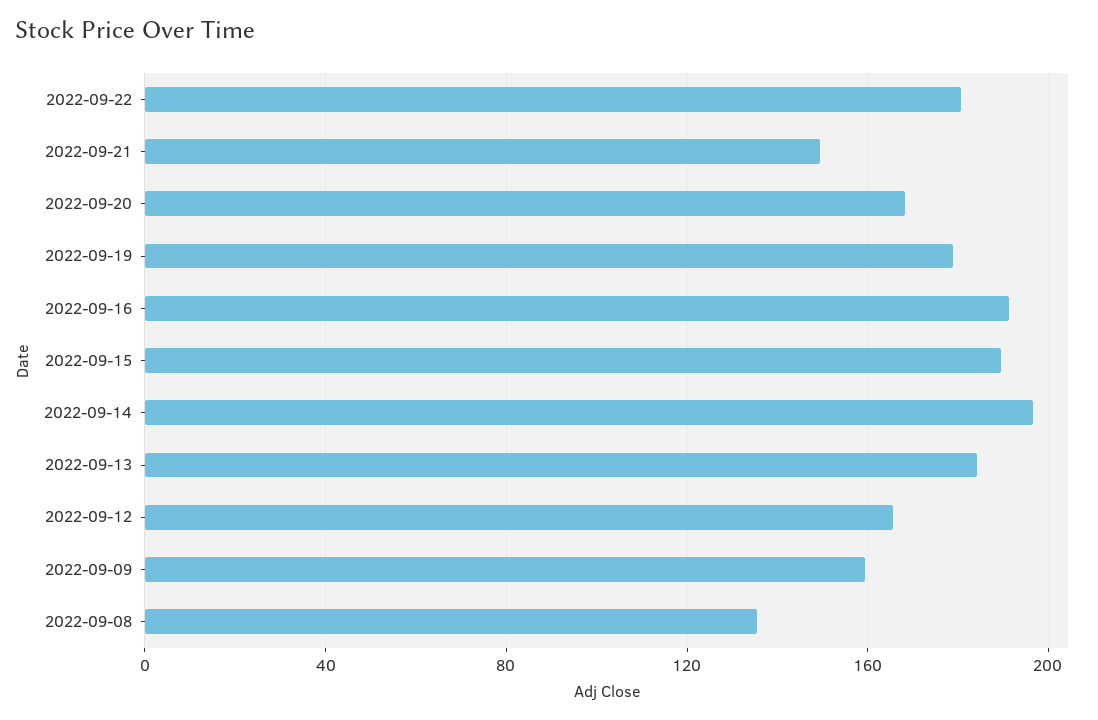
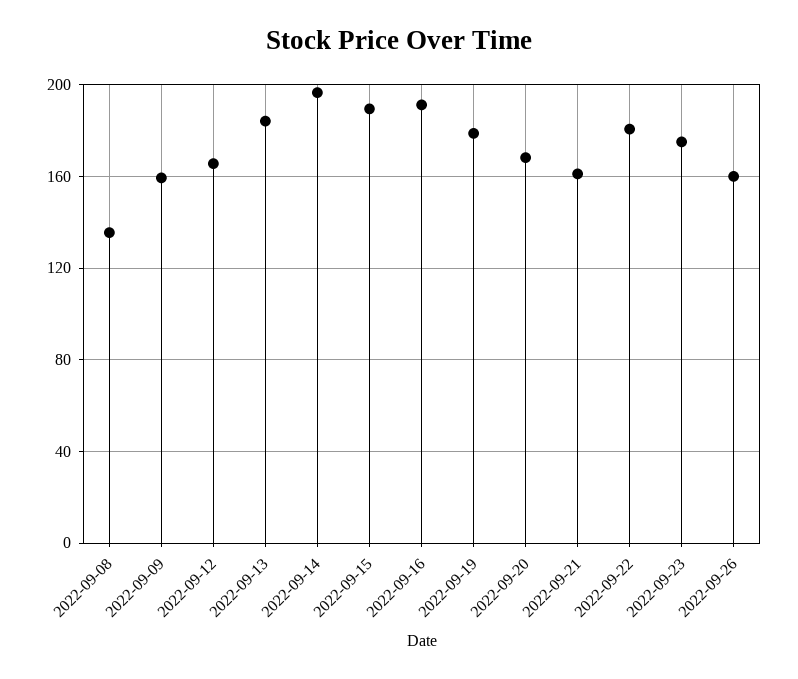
2022-09-21: 150 -> 160
2022-09-23: none -> 175
2022-09-26: none -> 160

